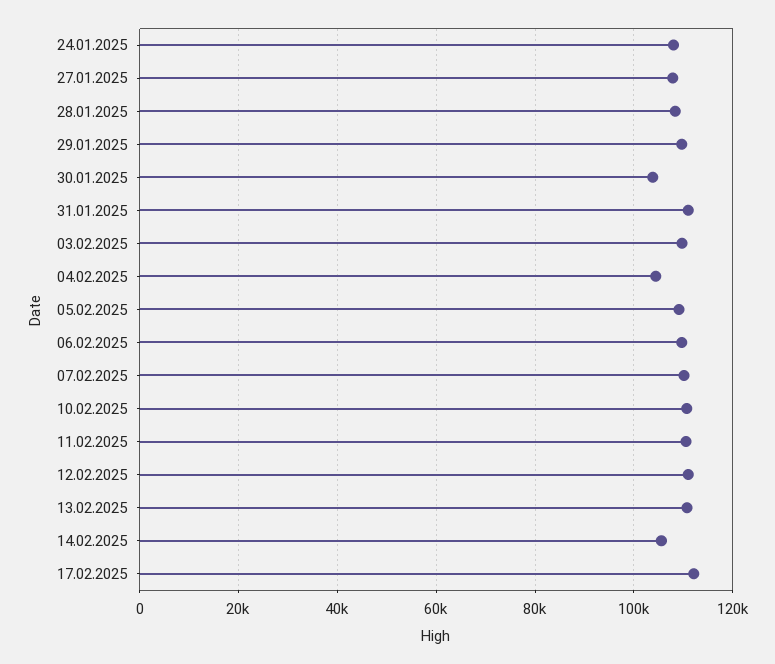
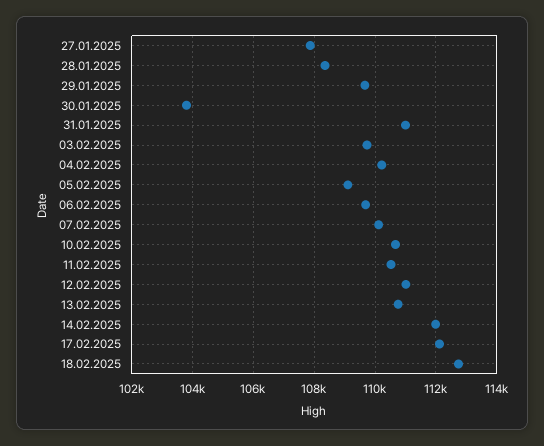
24.01.2025: 108000 -> none
04.02.2025: 104000 -> 110200
14.02.2025: 106000 -> 112000
18.02.2025: none -> 112800

